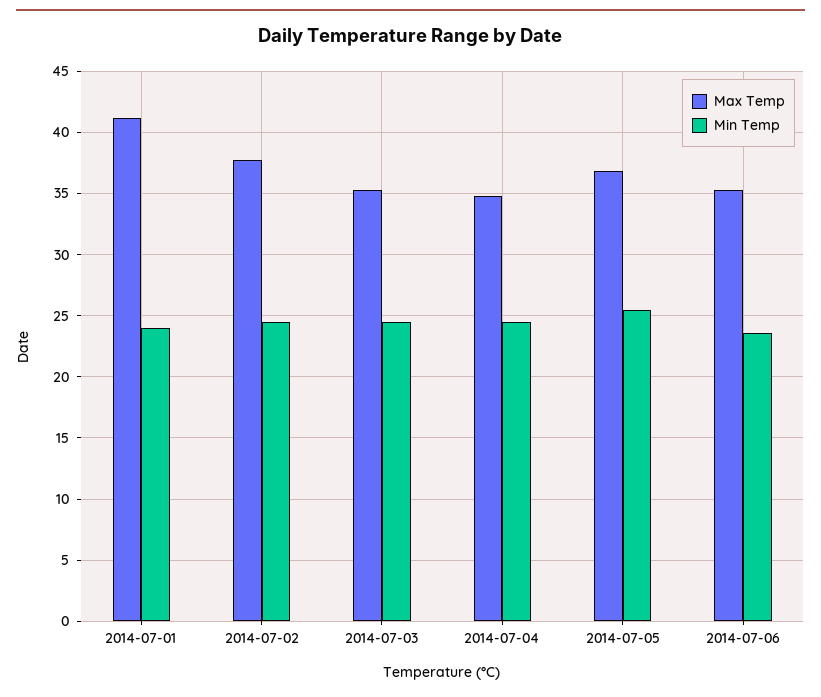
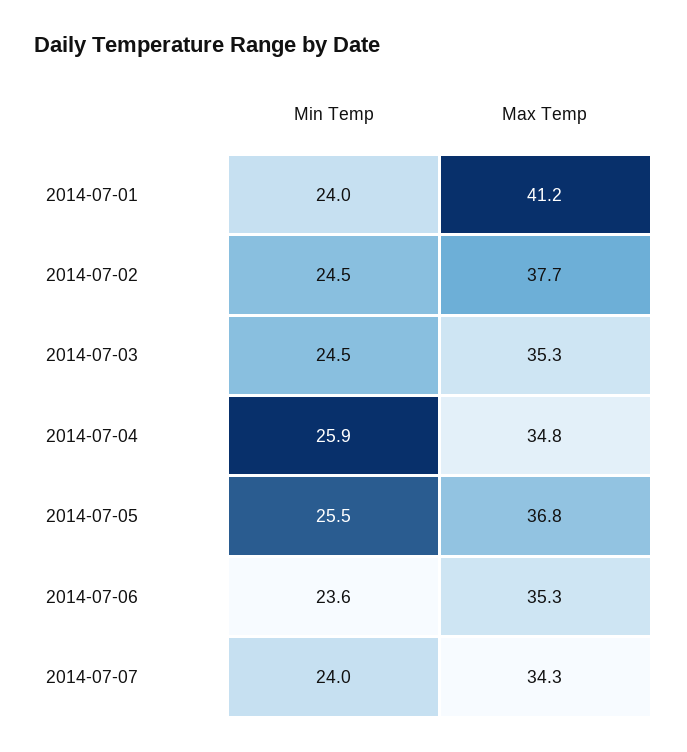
Min Temp, 2014-07-04: 24.5 -> 25.9
Min Temp, 2014-07-07: none -> 24
Max Temp, 2014-07-07: none -> 34.3

